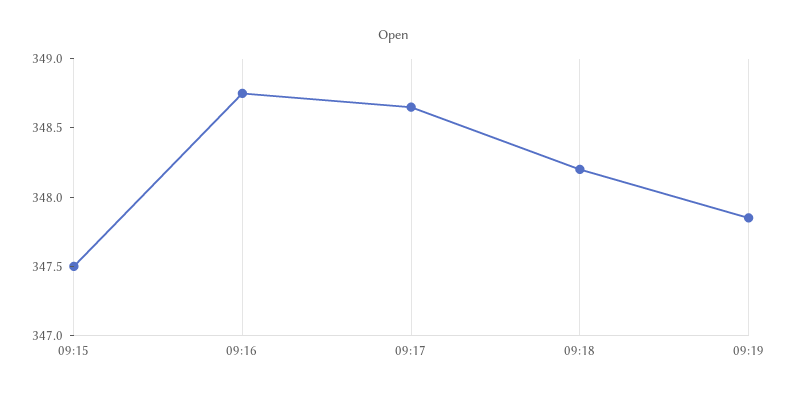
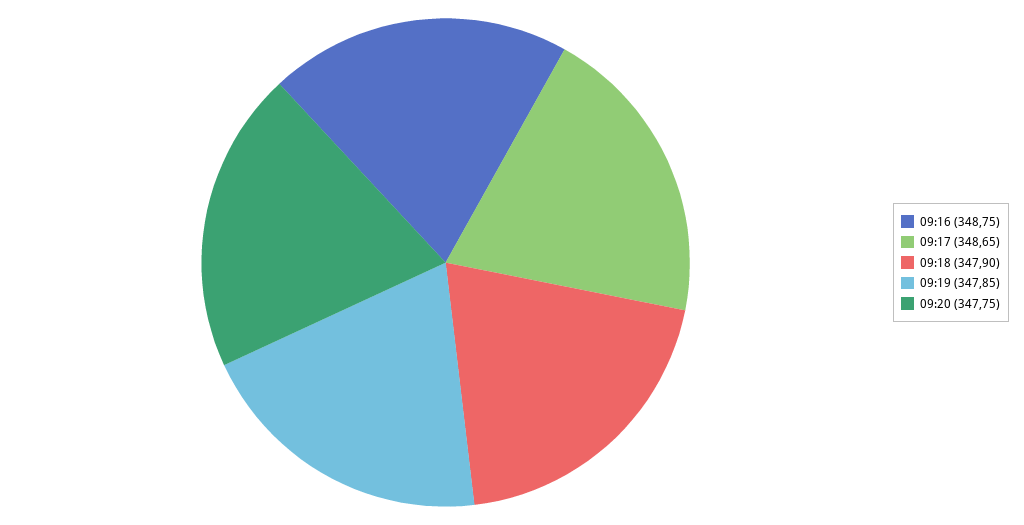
09:15: 347.5 -> none
09:18: 348.2 -> 347.9
09:20: none -> 347.75

